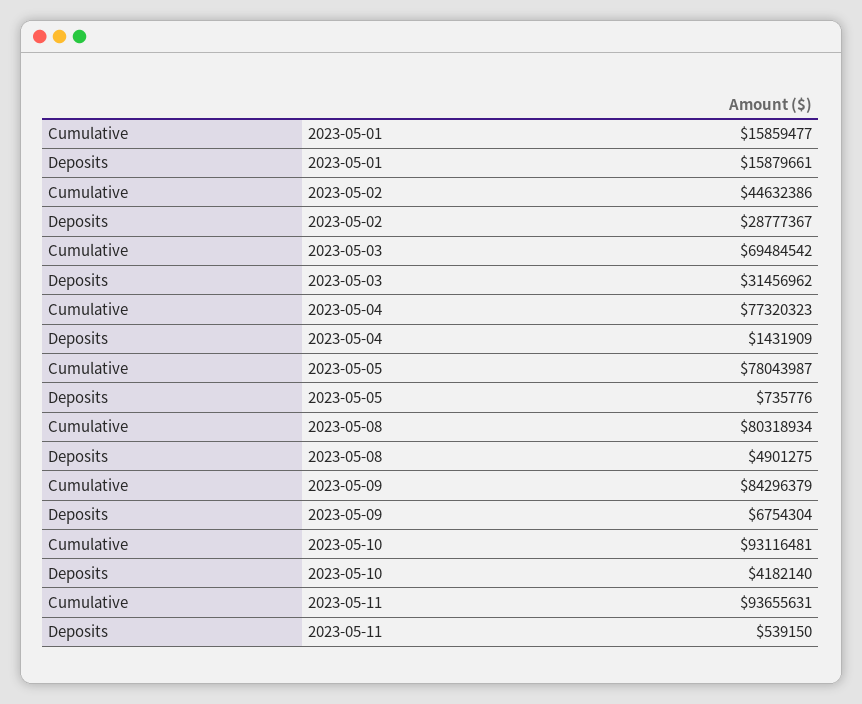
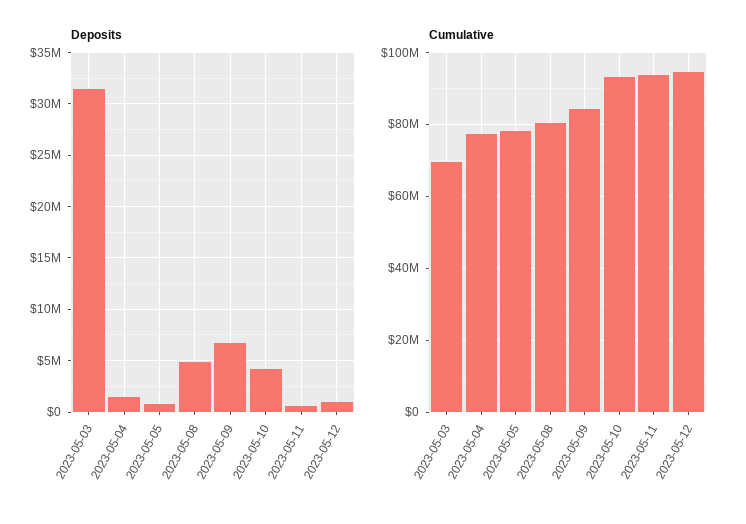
Cumulative, 2023-05-01: 15859477 -> none
Deposits, 2023-05-01: 15879661 -> none
Cumulative, 2023-05-02: 44632386 -> none
Deposits, 2023-05-02: 28777367 -> none
Deposits, 2023-05-12: none -> 1000000
Cumulative, 2023-05-12: none -> 94000000

